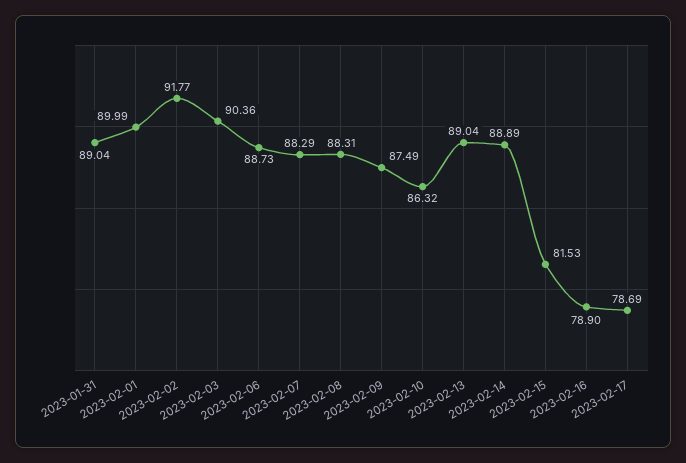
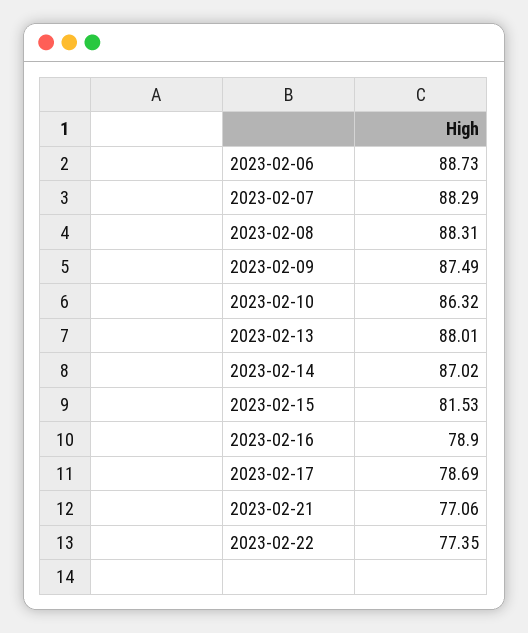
2023-01-31: 89.04 -> none
2023-02-01: 89.99 -> none
2023-02-02: 91.77 -> none
2023-02-03: 90.36 -> none
2023-02-13: 89.04 -> 88.01
2023-02-14: 88.89 -> 87.02
2023-02-21: none -> 77.06
2023-02-22: none -> 77.35

